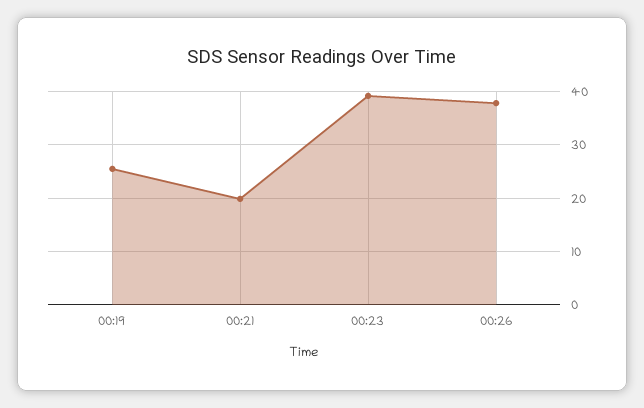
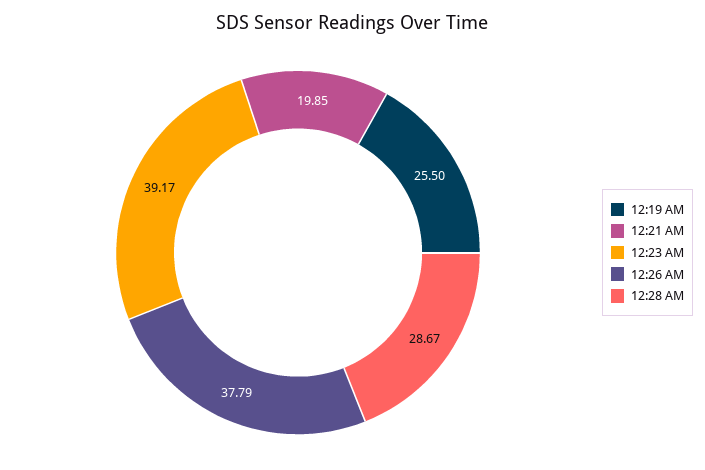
12:28 AM: none -> 28.67

